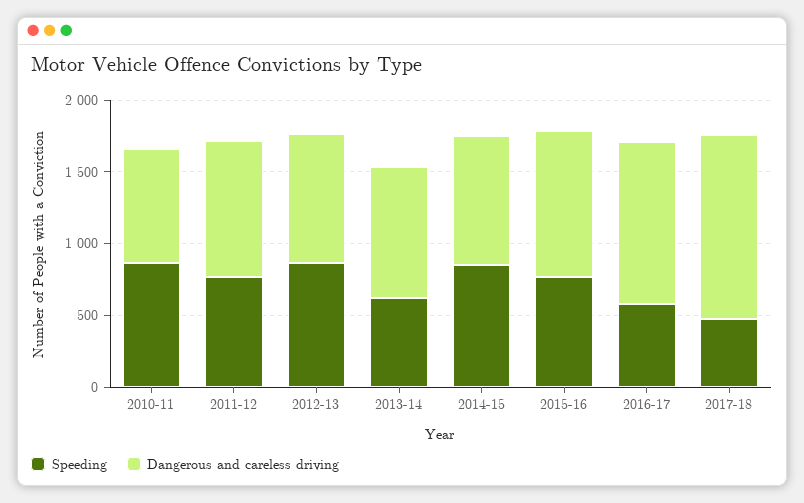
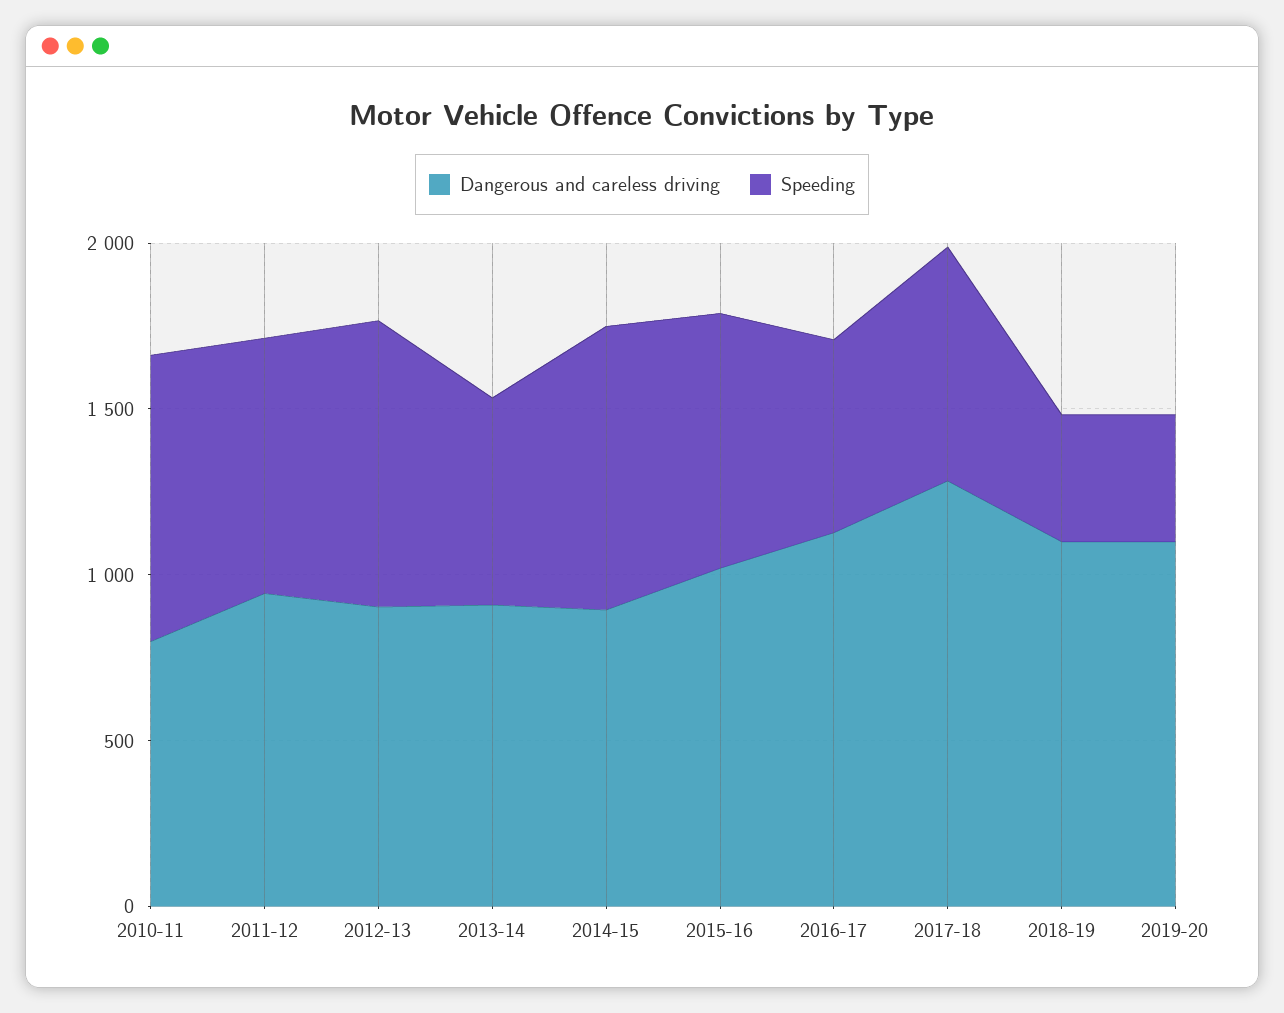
Speeding, 2017-18: 500 -> 700
Dangerous and careless driving, 2018-19: none -> 1100
Speeding, 2018-19: none -> 400
Dangerous and careless driving, 2019-20: none -> 1100
Speeding, 2019-20: none -> 400

